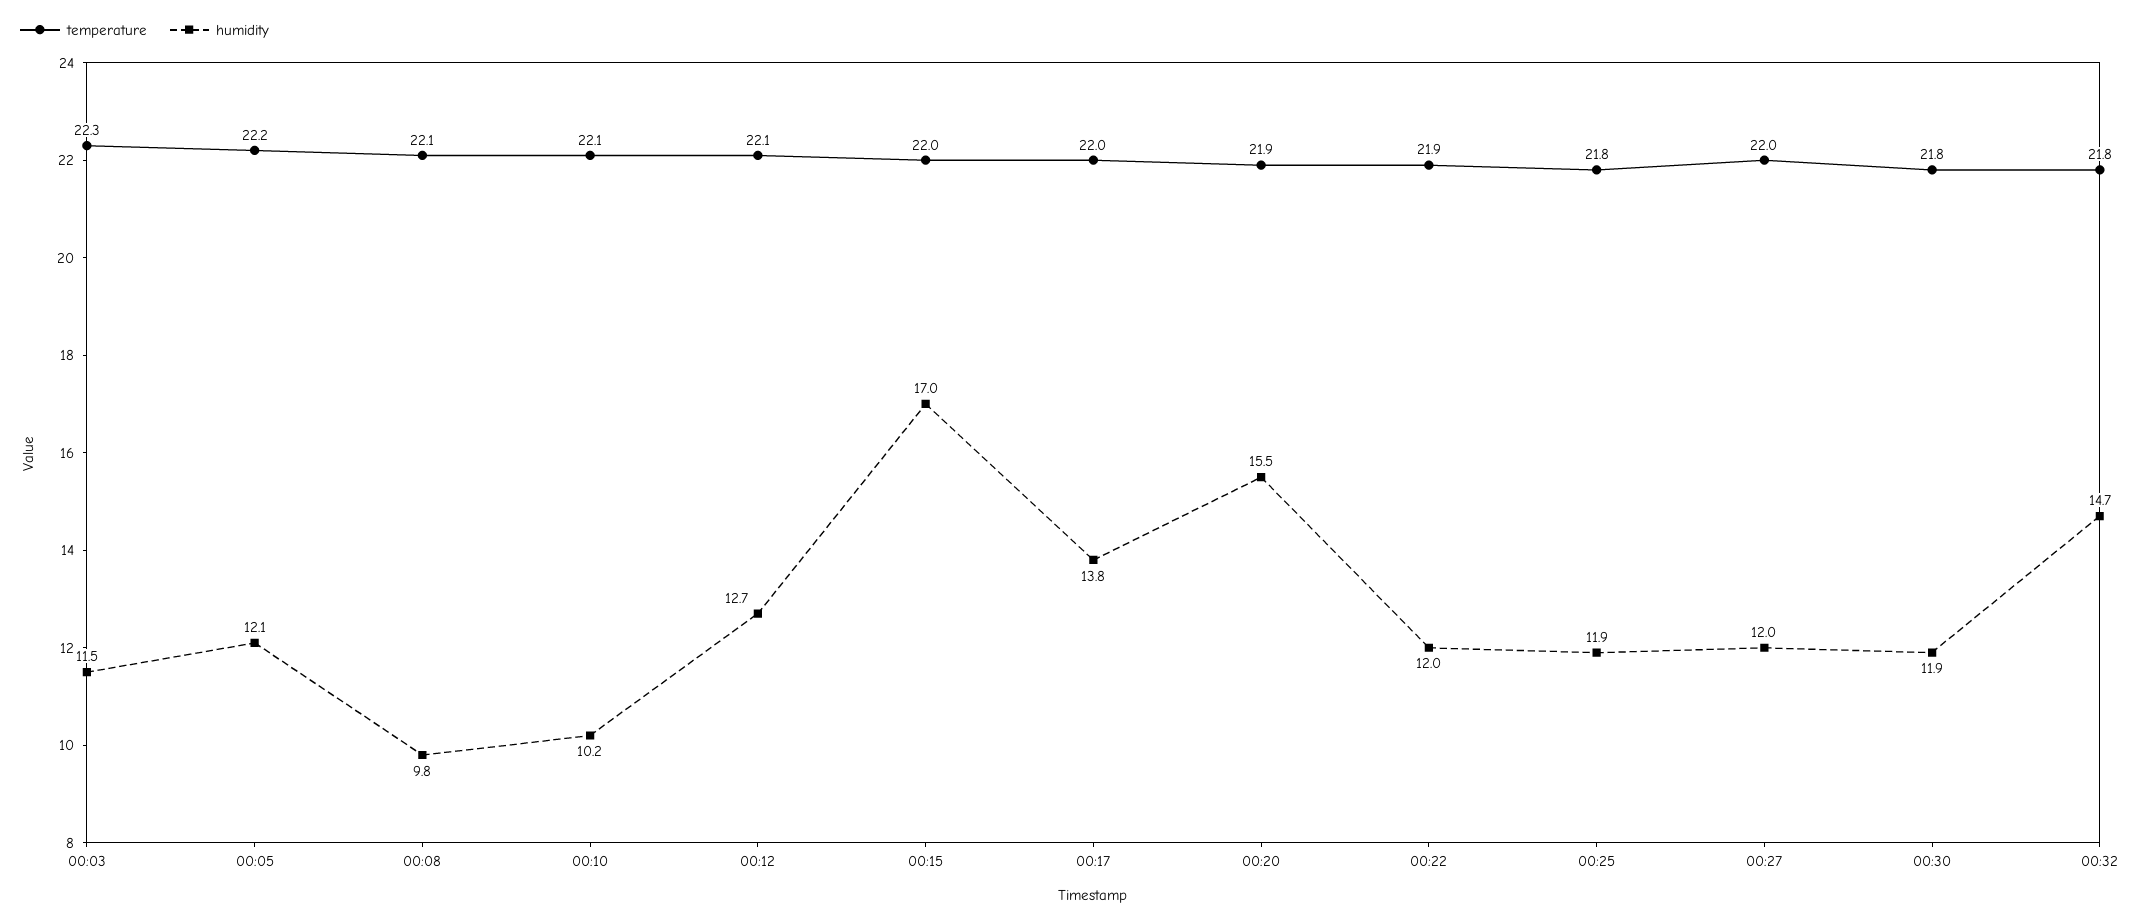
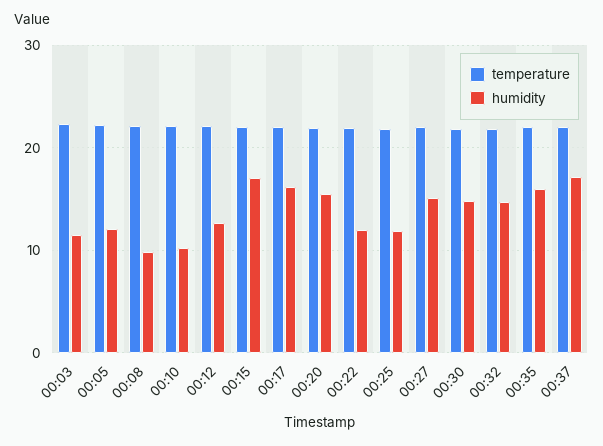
humidity, 00:17: 13.8 -> 16
humidity, 00:27: 12 -> 15
humidity, 00:30: 11.9 -> 15
temperature, 00:35: none -> 22
humidity, 00:35: none -> 16
temperature, 00:37: none -> 22
humidity, 00:37: none -> 17

